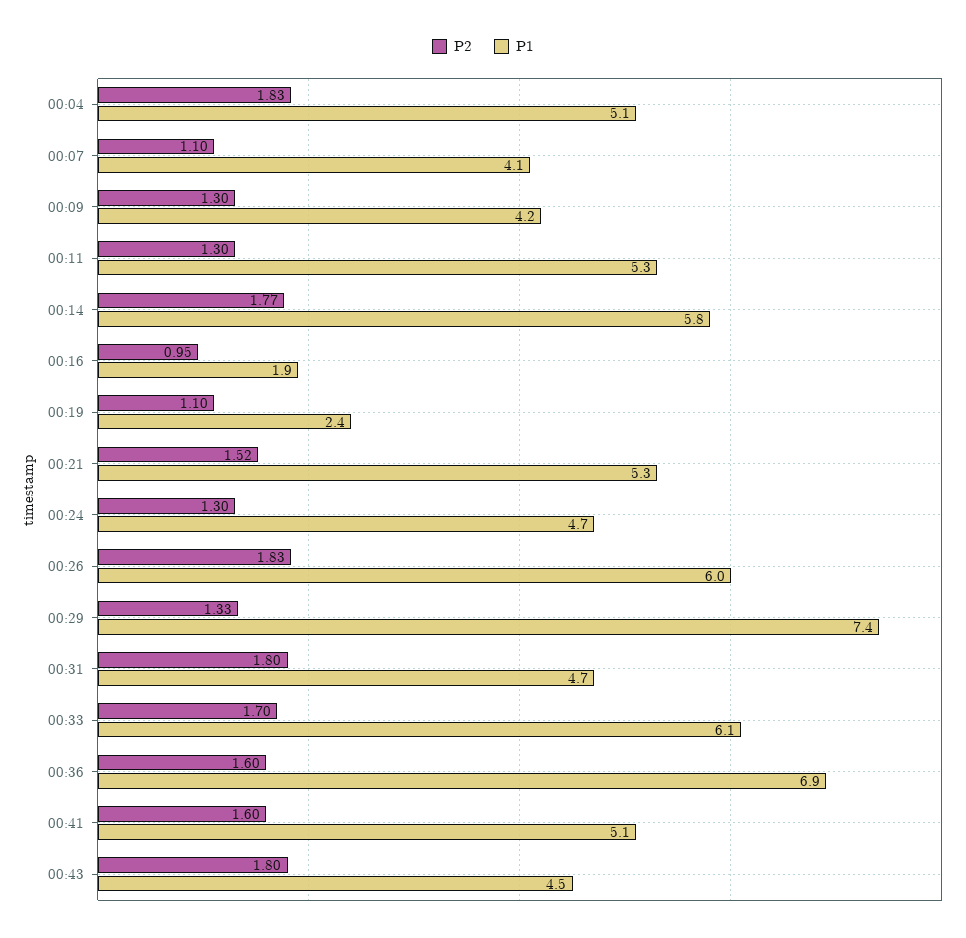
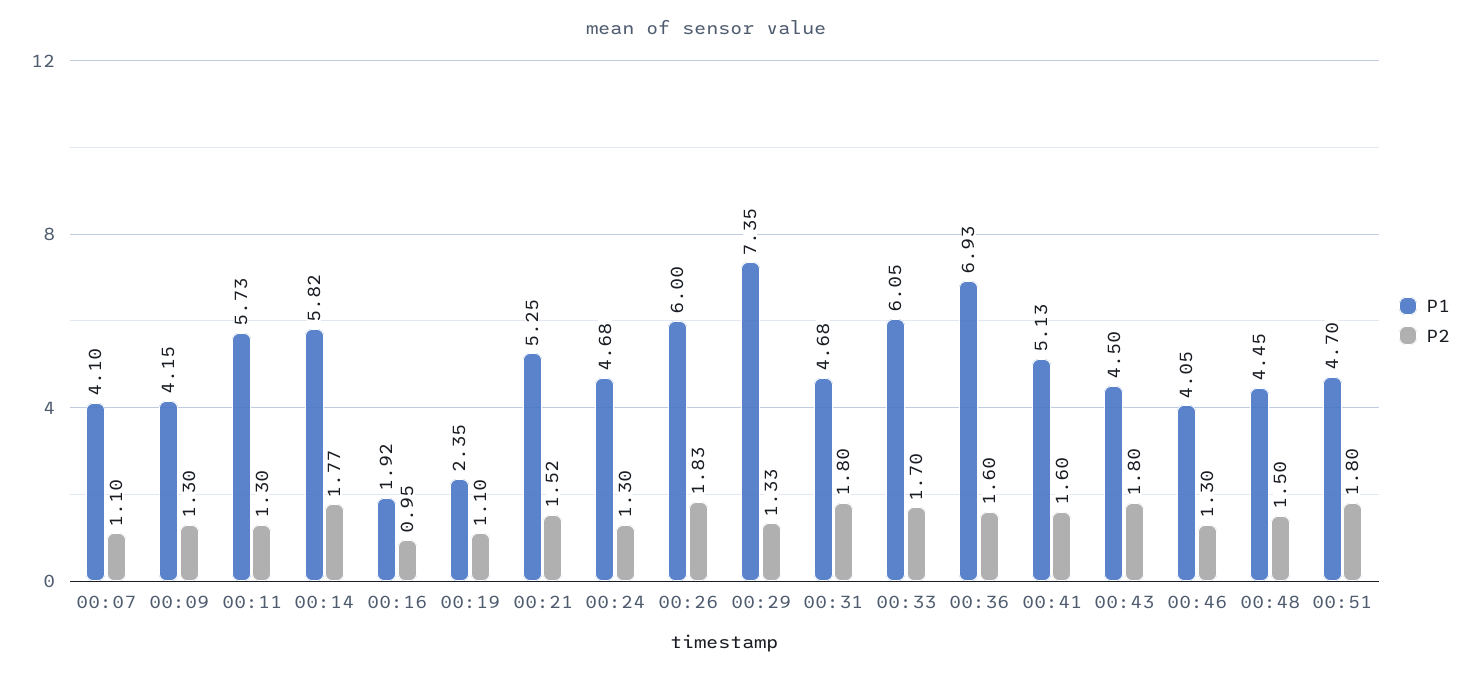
P2, 00:04: 1.83 -> none
P1, 00:04: 5.1 -> none
P1, 00:11: 5.3 -> 5.73
P1, 00:46: none -> 4.05
P2, 00:46: none -> 1.3
P1, 00:48: none -> 4.45
P2, 00:48: none -> 1.5
P1, 00:51: none -> 4.7
P2, 00:51: none -> 1.8

